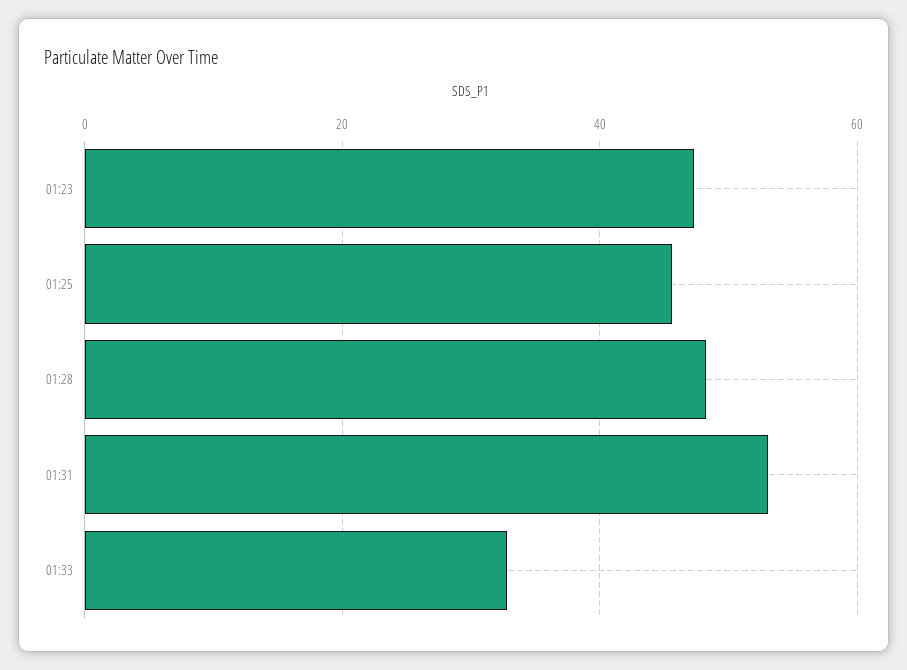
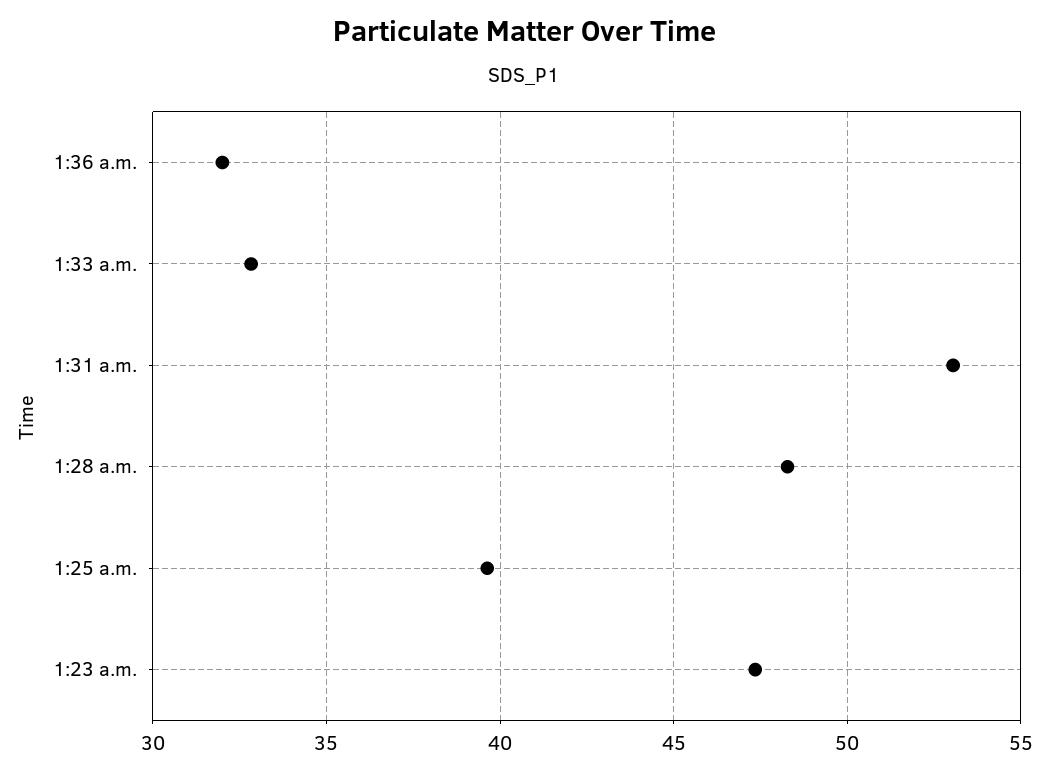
01:25: 46 -> 39.5
1:36 a.m.: none -> 32

